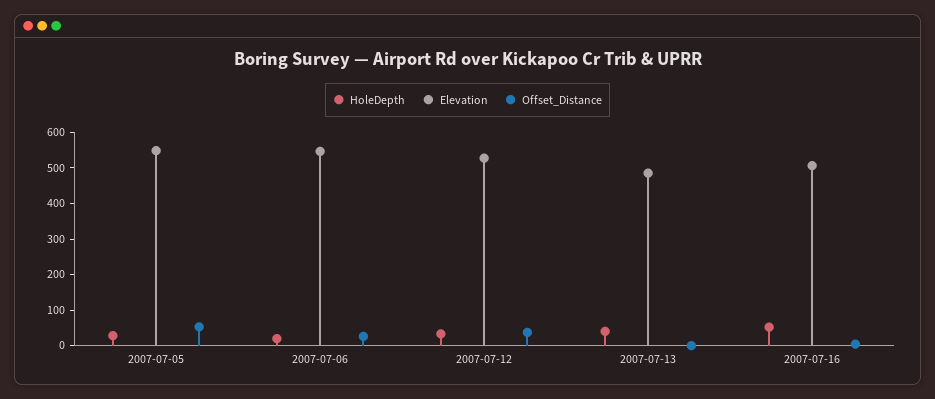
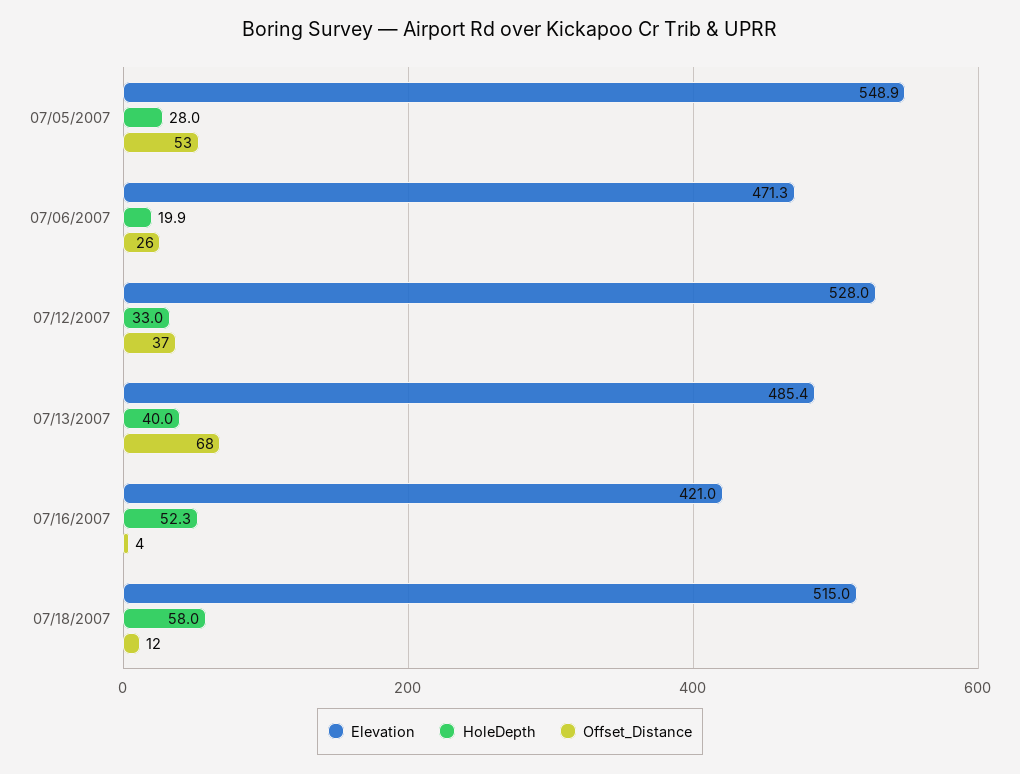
Elevation, 2007-07-06: 550 -> 471.3
Offset_Distance, 2007-07-13: 0 -> 68
Elevation, 2007-07-16: 500 -> 421
Elevation, 07/18/2007: none -> 515
HoleDepth, 07/18/2007: none -> 58
Offset_Distance, 07/18/2007: none -> 12

